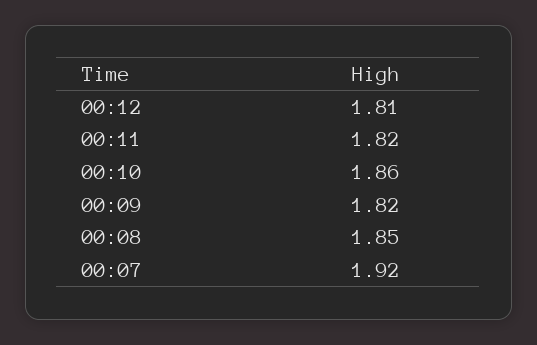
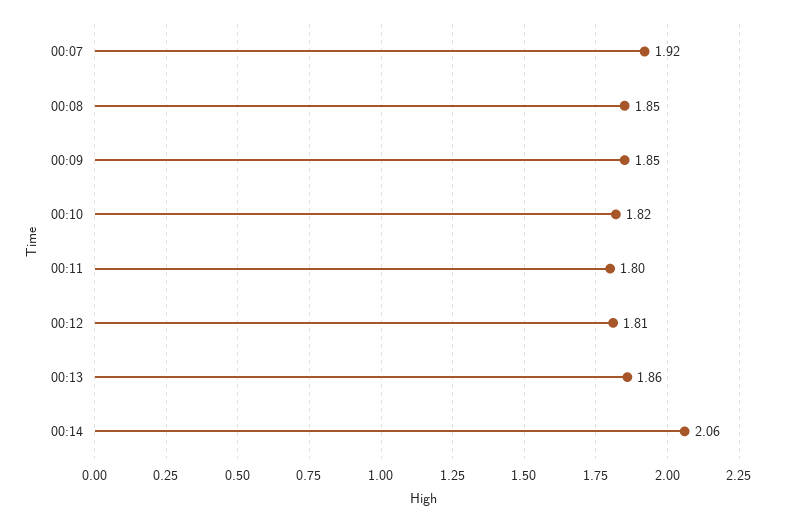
00:11: 1.82 -> 1.8
00:10: 1.86 -> 1.82
00:09: 1.82 -> 1.85
00:13: none -> 1.86
00:14: none -> 2.06

